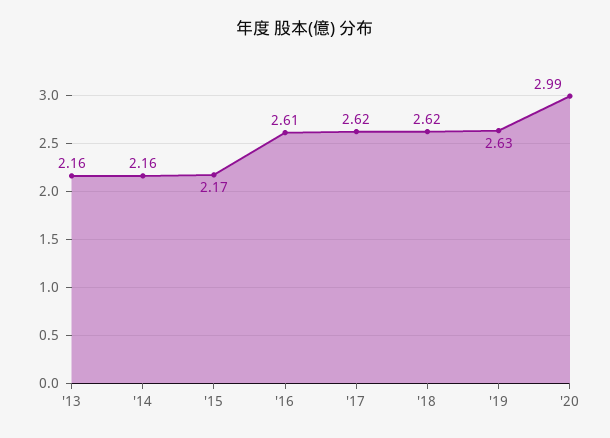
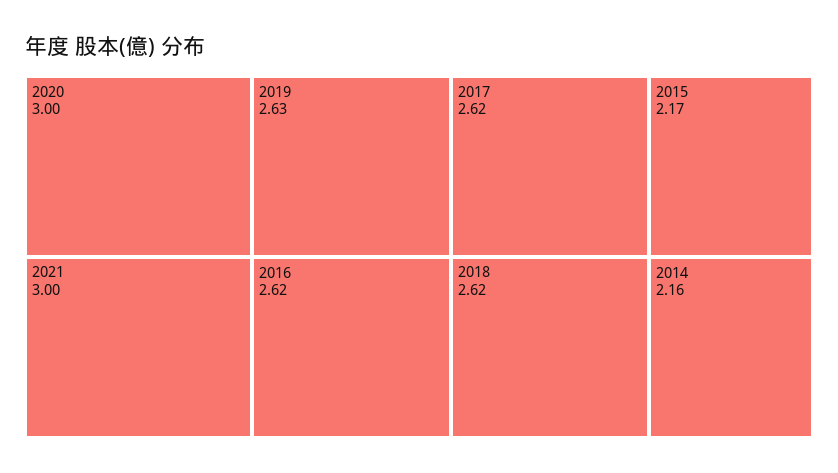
'13: 2.16 -> none
'16: 2.61 -> 2.62
'20: 2.99 -> 3
2021: none -> 3

